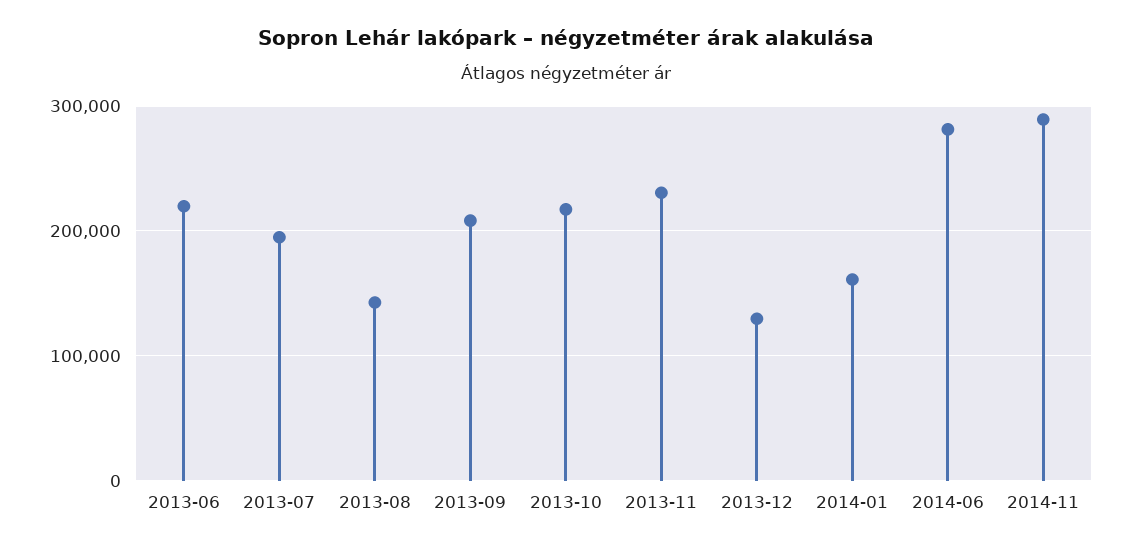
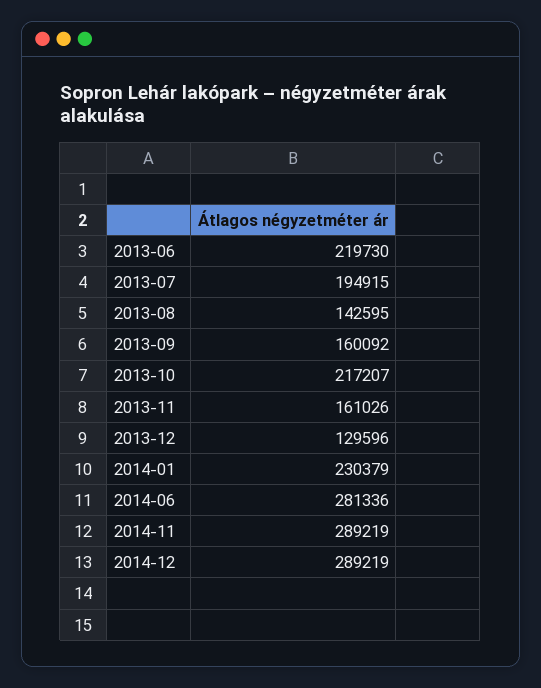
2013-09: 210000 -> 160092
2013-11: 230000 -> 161026
2014-01: 160000 -> 230379
2014-12: none -> 289219

